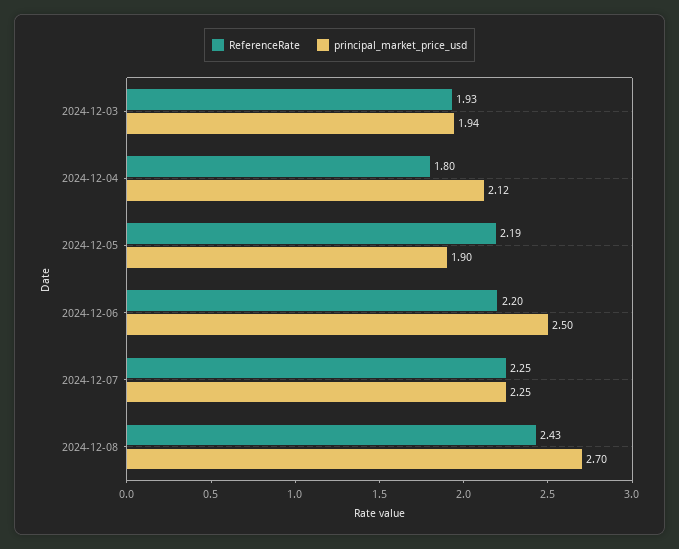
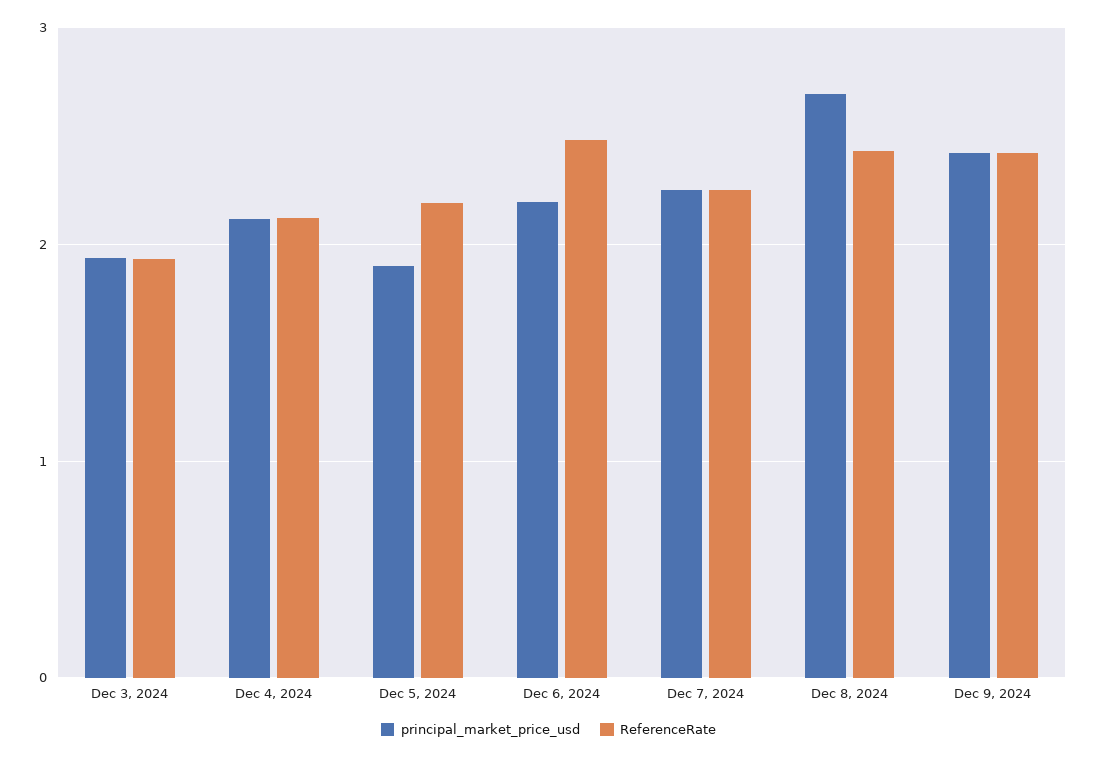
ReferenceRate, 2024-12-04: 1.8 -> 2.1
ReferenceRate, 2024-12-06: 2.2 -> 2.5
principal_market_price_usd, 2024-12-06: 2.5 -> 2.2
principal_market_price_usd, Dec 9, 2024: none -> 2.4
ReferenceRate, Dec 9, 2024: none -> 2.4

